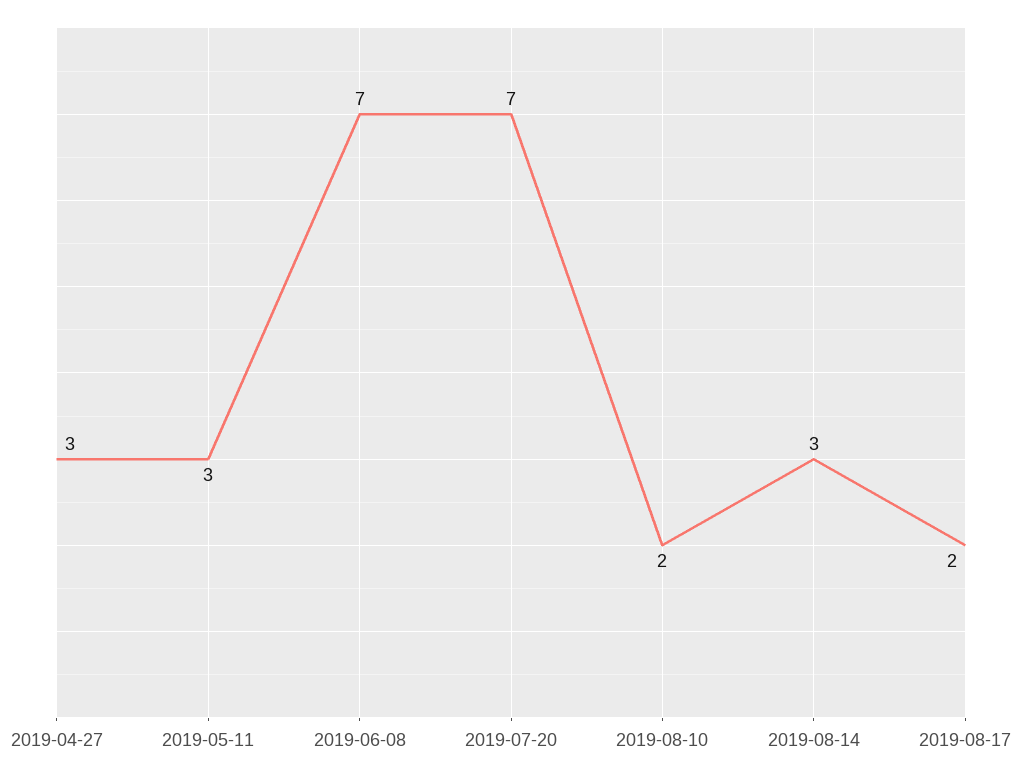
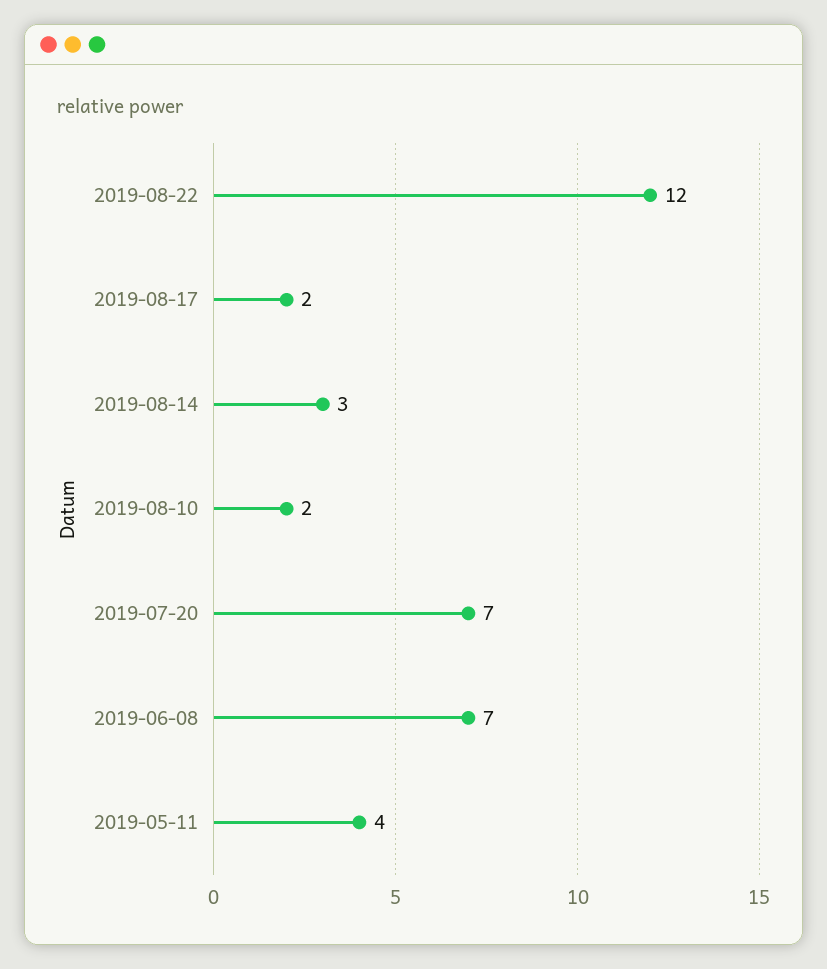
2019-04-27: 3 -> none
2019-05-11: 3 -> 4
2019-08-22: none -> 12

